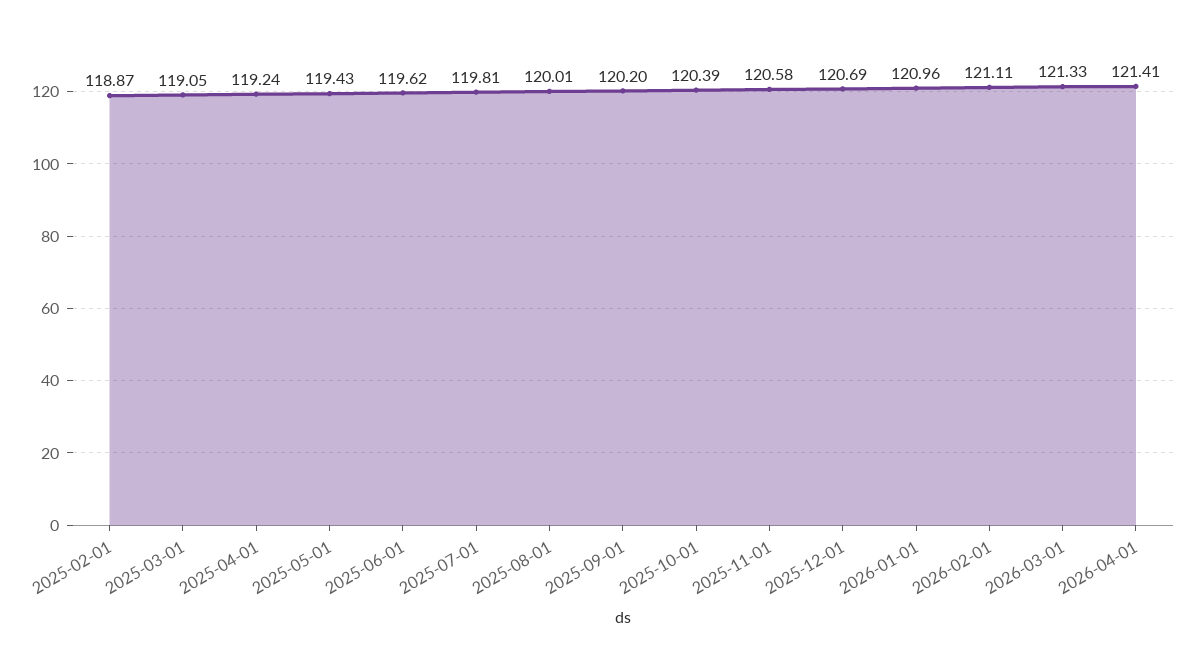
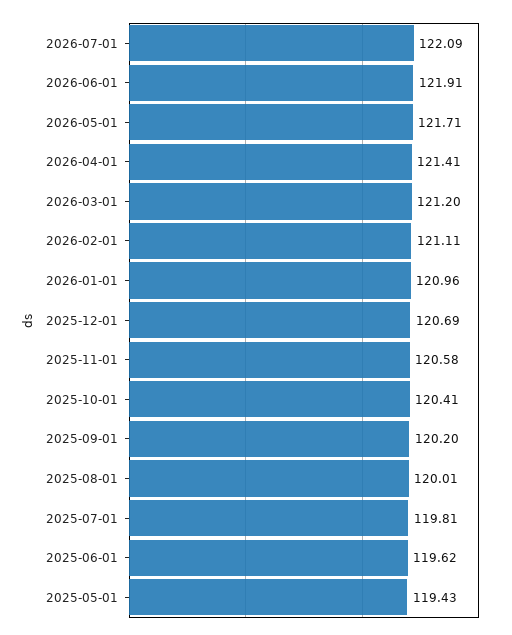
2025-02-01: 118.87 -> none
2025-03-01: 119.05 -> none
2025-04-01: 119.24 -> none
2025-10-01: 120.39 -> 120.41
2026-03-01: 121.33 -> 121.2
2026-07-01: none -> 122.09
2026-06-01: none -> 121.91
2026-05-01: none -> 121.71

